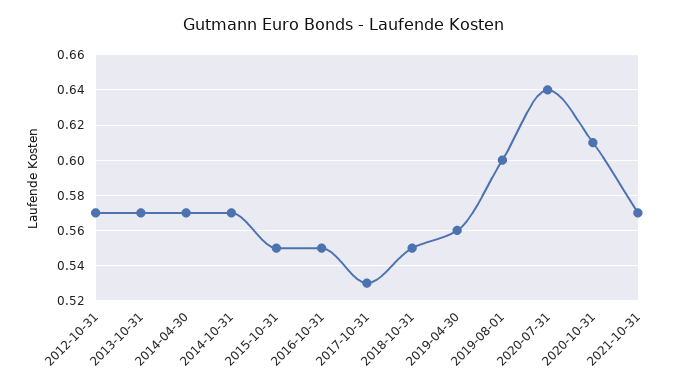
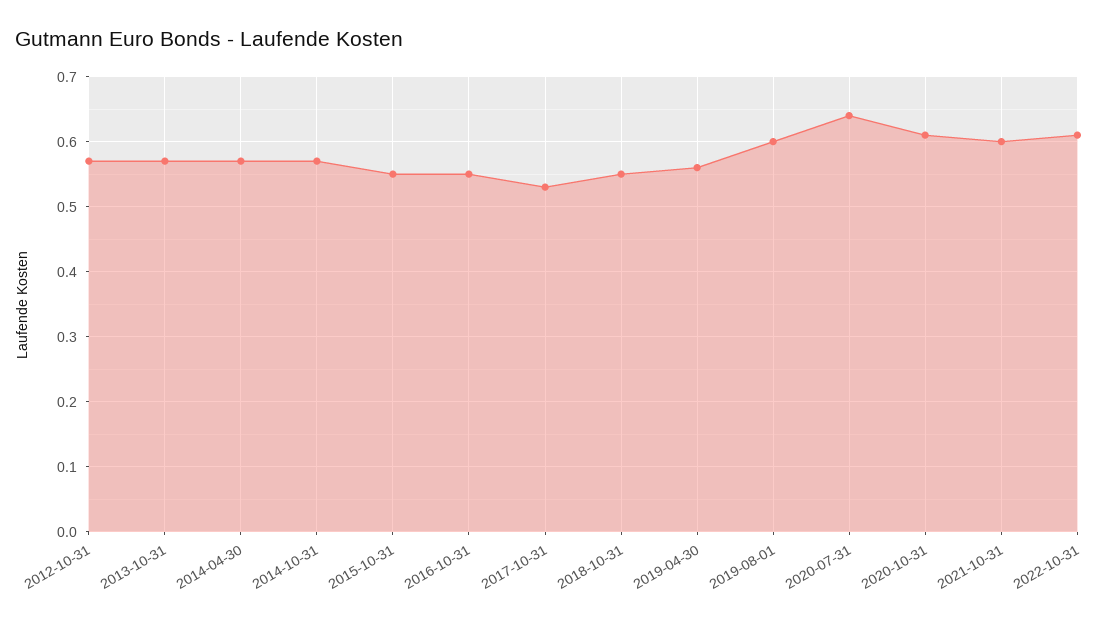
2021-10-31: 0.57 -> 0.6
2022-10-31: none -> 0.61

